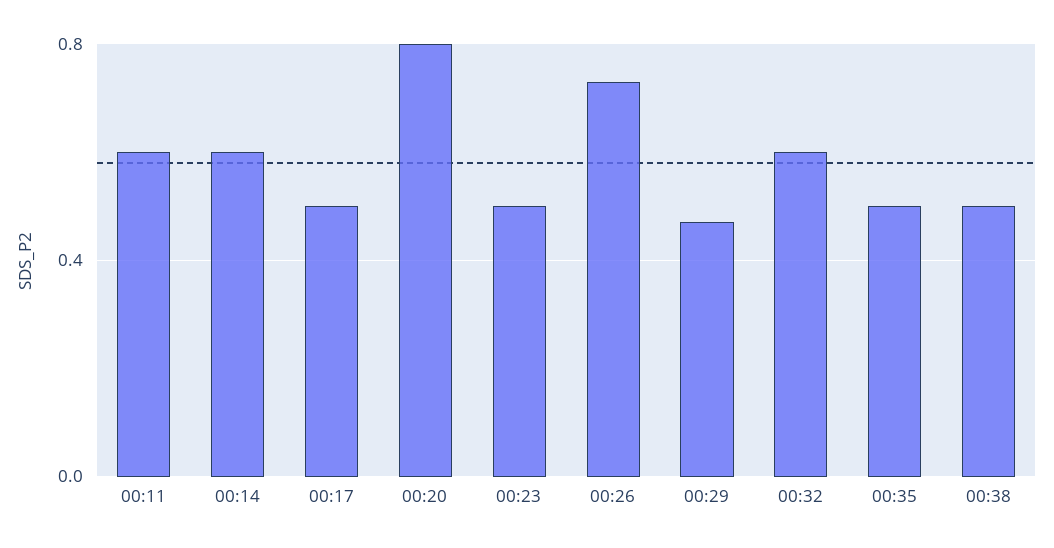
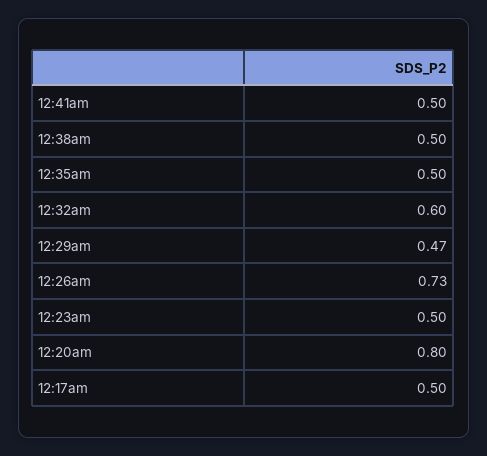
00:11: 0.6 -> none
00:14: 0.6 -> none
12:41am: none -> 0.5

